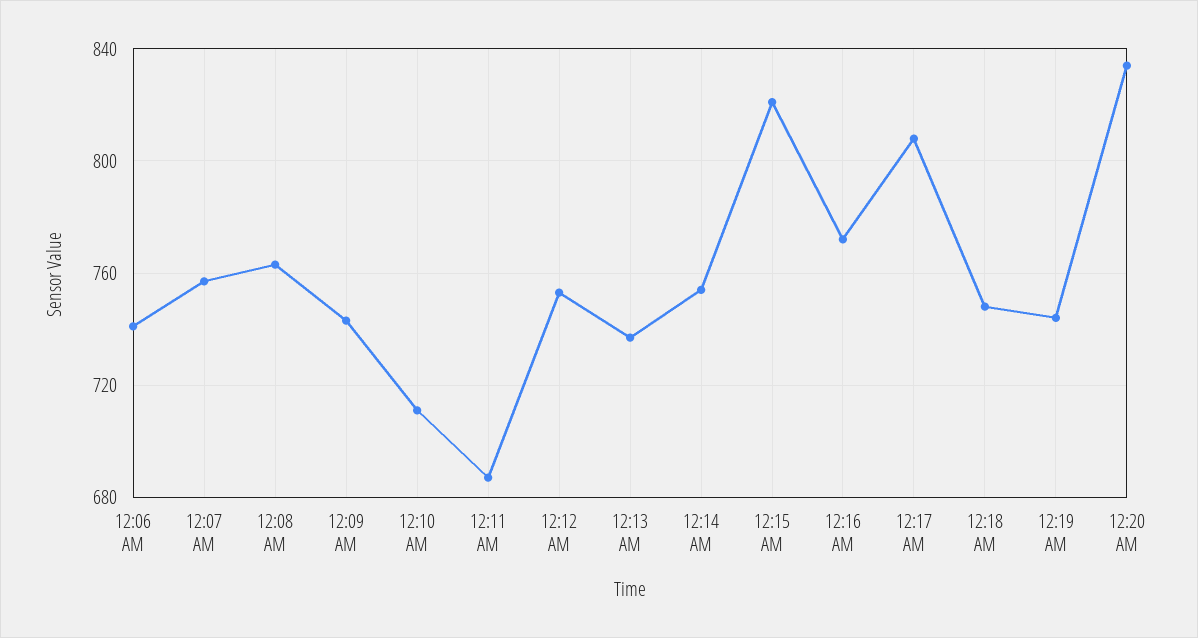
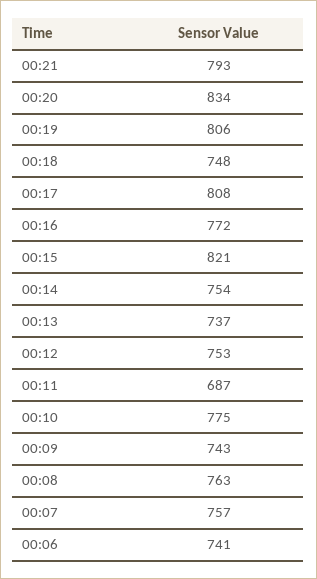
12:10 AM: 710 -> 775
12:19 AM: 745 -> 806
00:21: none -> 793

